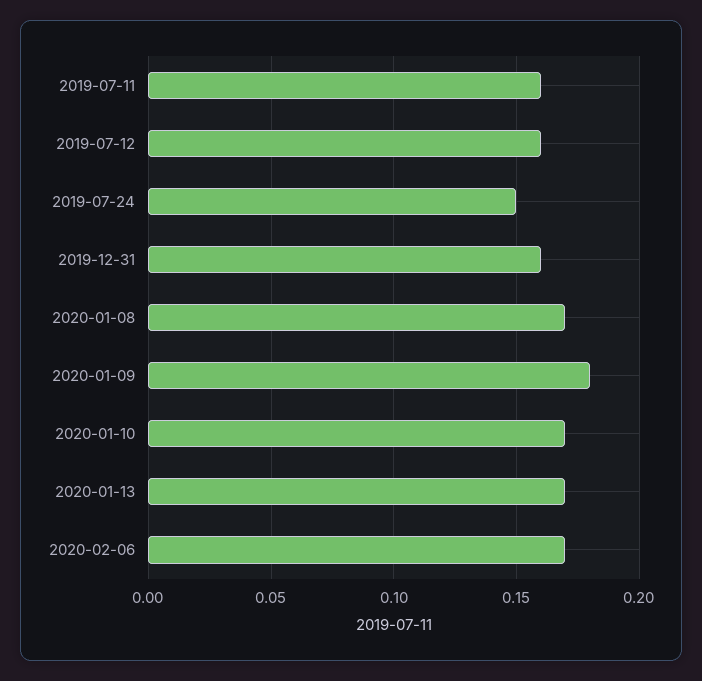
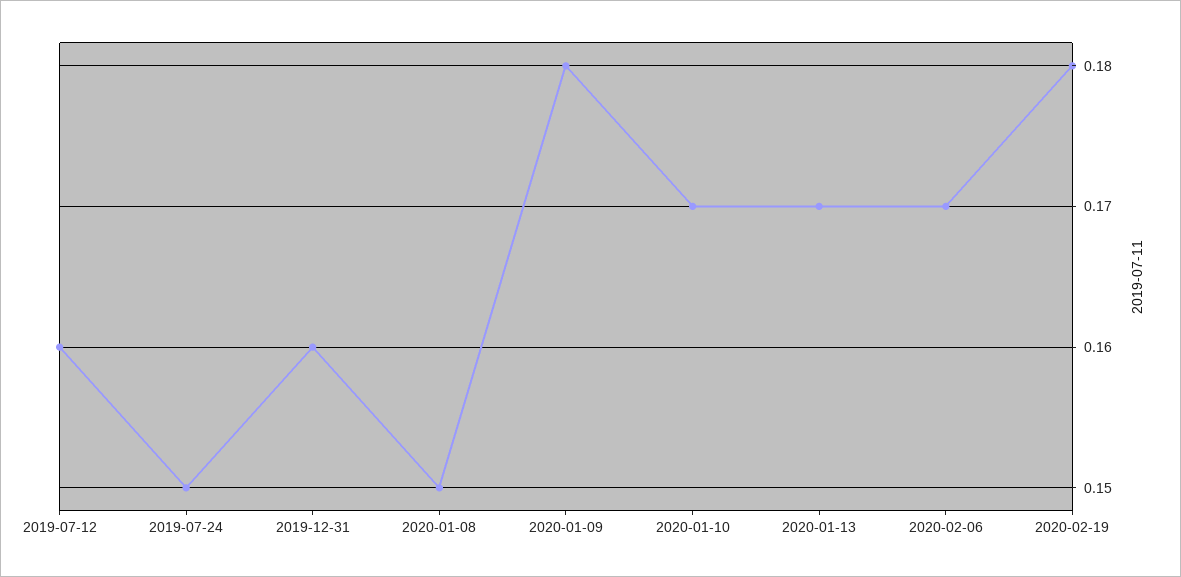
2019-07-11: 0.16 -> none
2020-01-08: 0.17 -> 0.15
2020-02-19: none -> 0.18

